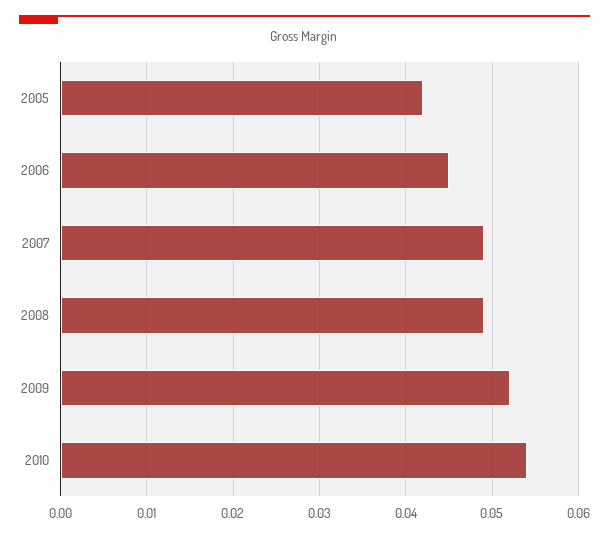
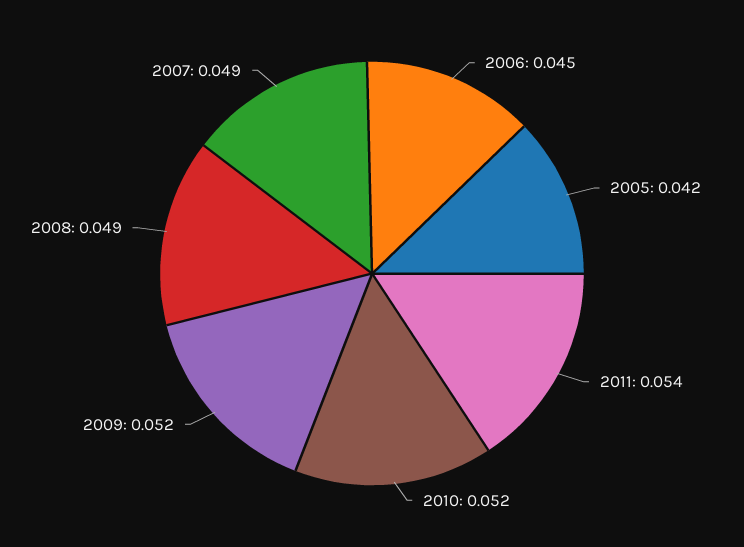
2010: 0.054 -> 0.052
2011: none -> 0.054

